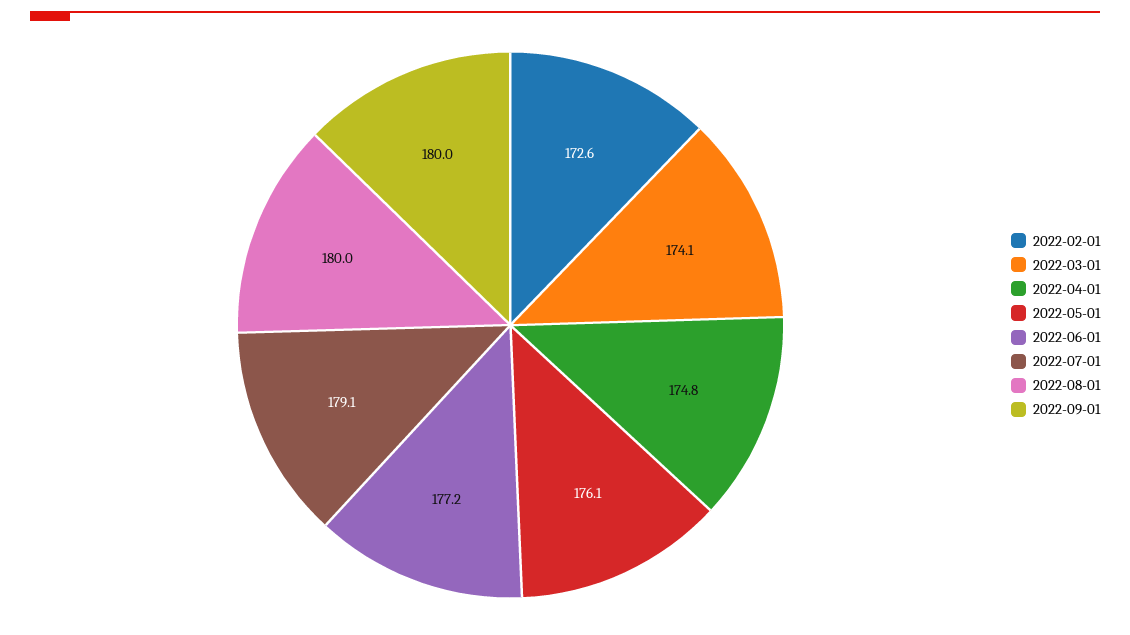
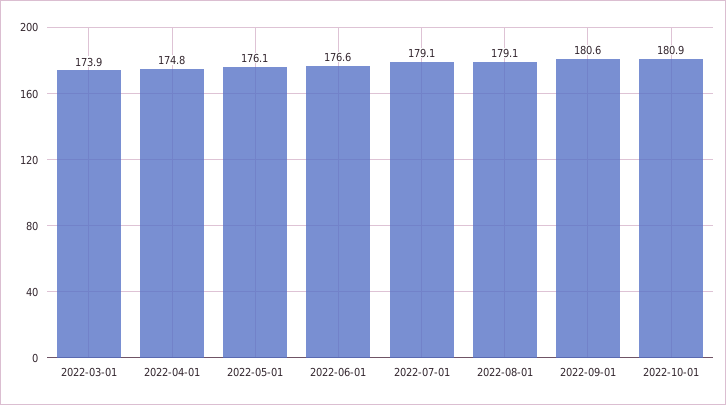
2022-02-01: 172.6 -> none
2022-03-01: 174.1 -> 173.9
2022-06-01: 177.2 -> 176.6
2022-08-01: 180 -> 179.1
2022-09-01: 180 -> 180.6
2022-10-01: none -> 180.9

